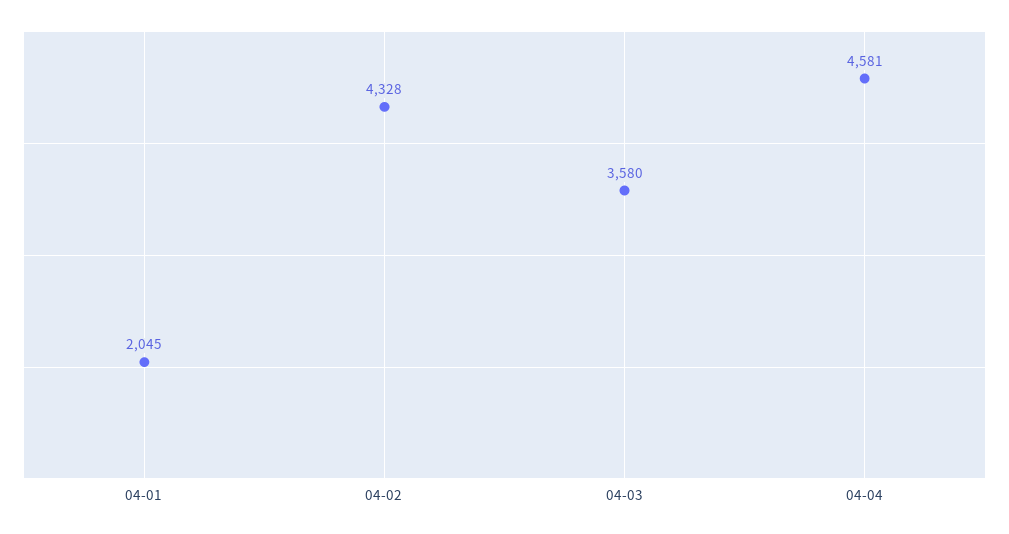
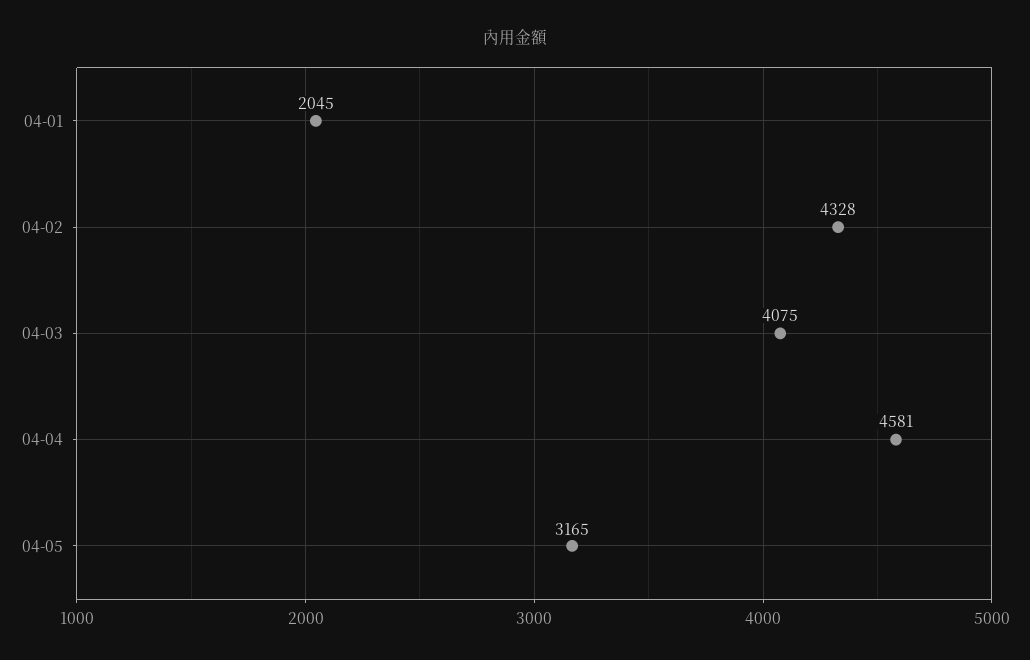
04-03: 3580 -> 4075
04-05: none -> 3165

